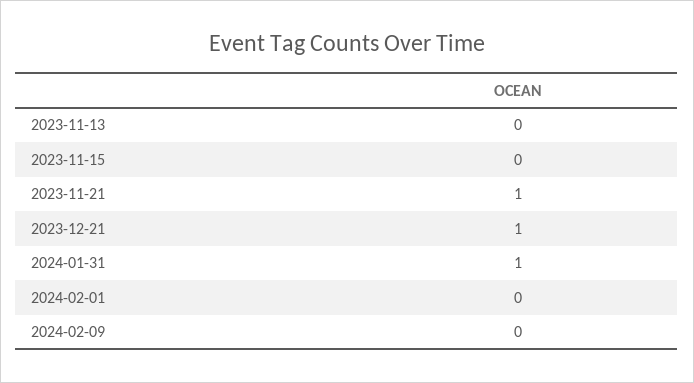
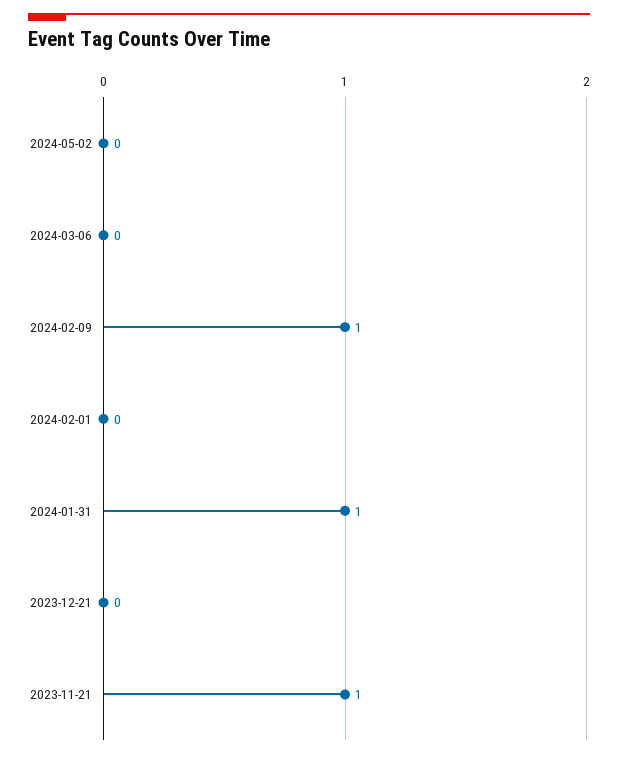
2023-11-13: 0 -> none
2023-11-15: 0 -> none
2023-12-21: 1 -> 0
2024-02-09: 0 -> 1
2024-05-02: none -> 0
2024-03-06: none -> 0

